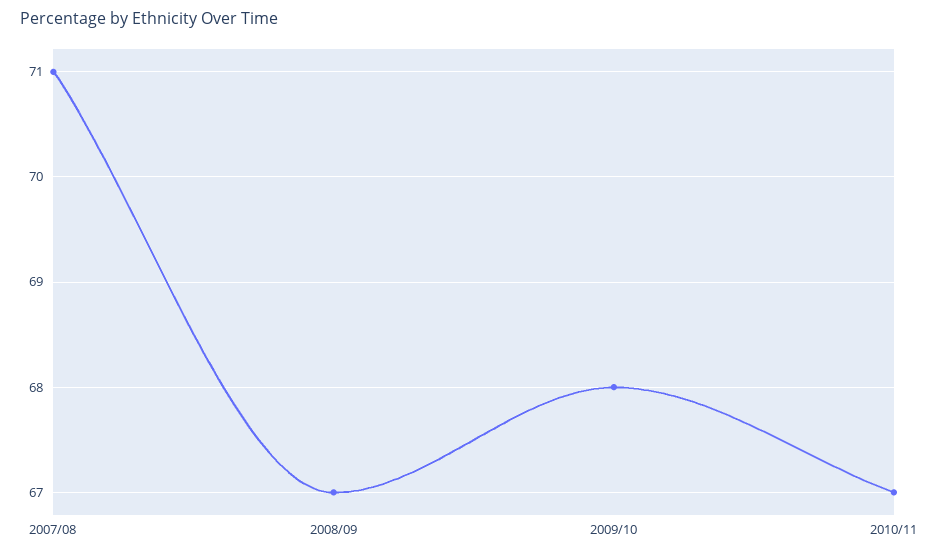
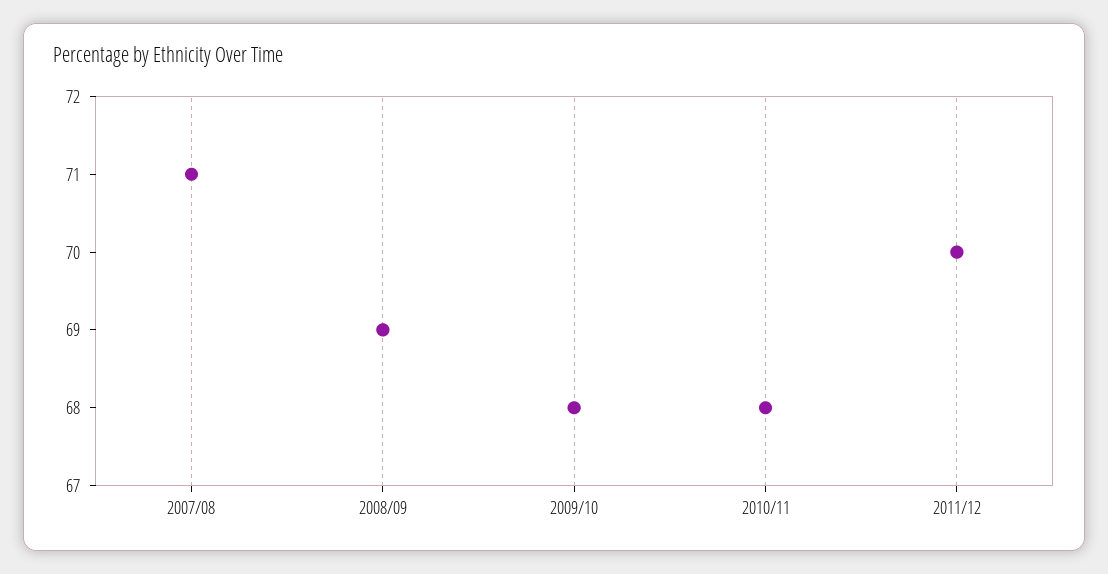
2008/09: 67 -> 69
2010/11: 67 -> 68
2011/12: none -> 70

